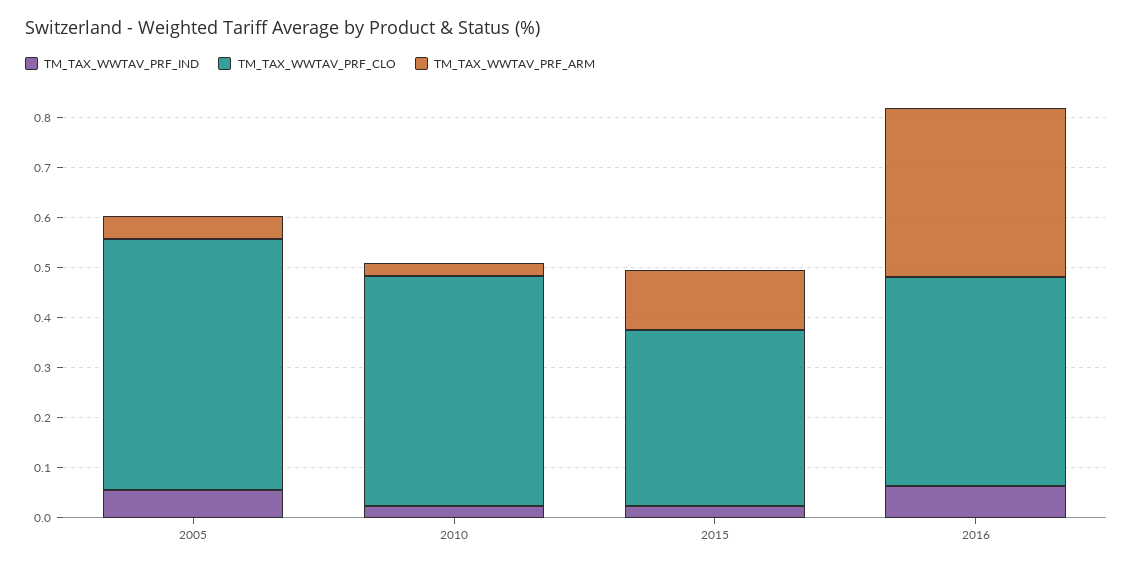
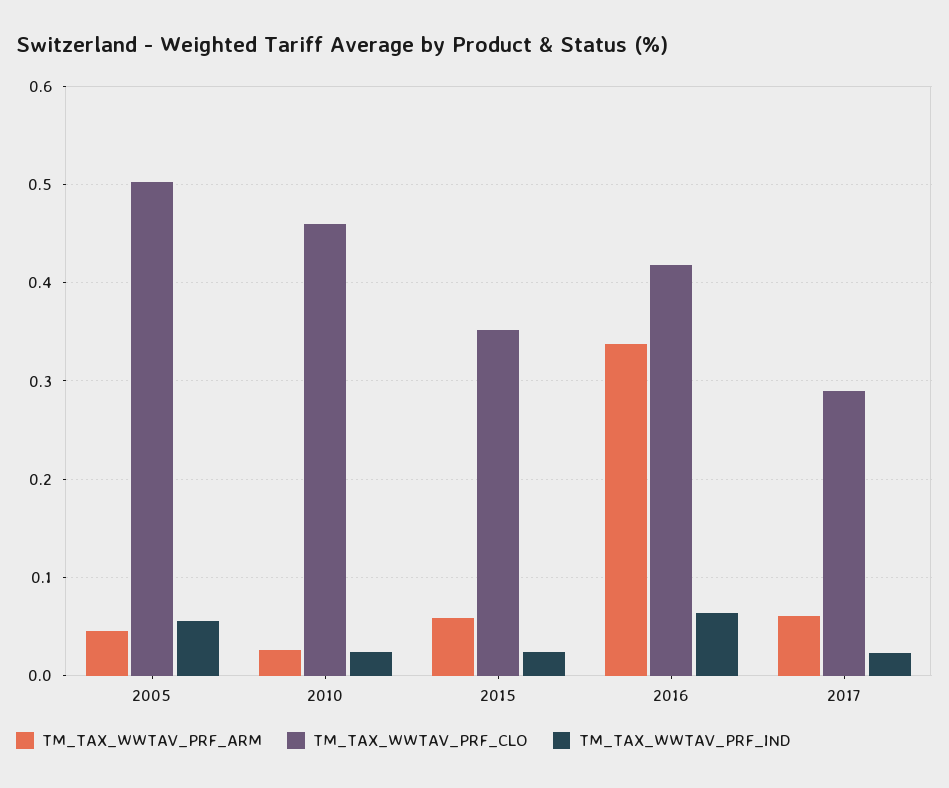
TM_TAX_WWTAV_PRF_ARM, 2015: 0.12 -> 0.06
TM_TAX_WWTAV_PRF_ARM, 2017: none -> 0.06
TM_TAX_WWTAV_PRF_CLO, 2017: none -> 0.29
TM_TAX_WWTAV_PRF_IND, 2017: none -> 0.02

